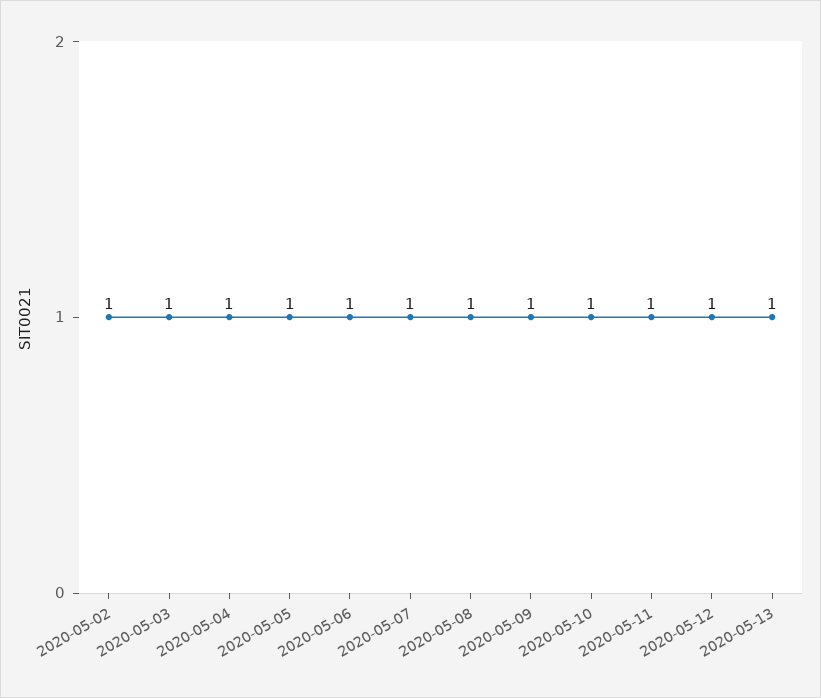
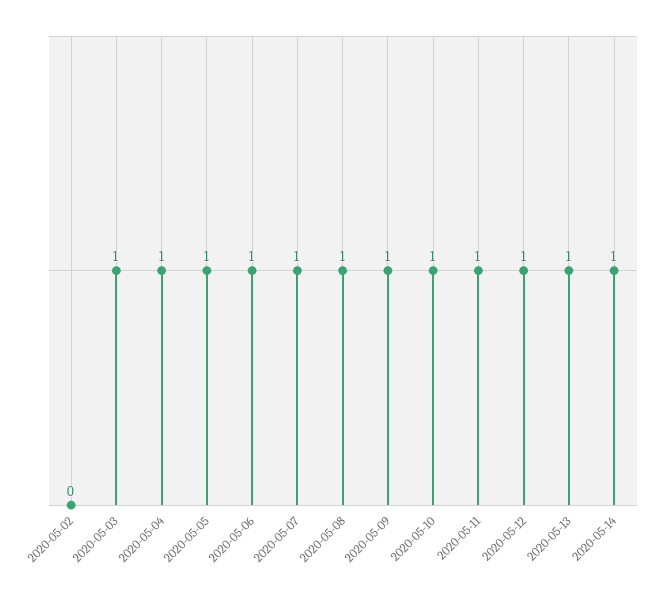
2020-05-02: 1 -> 0
2020-05-14: none -> 1

